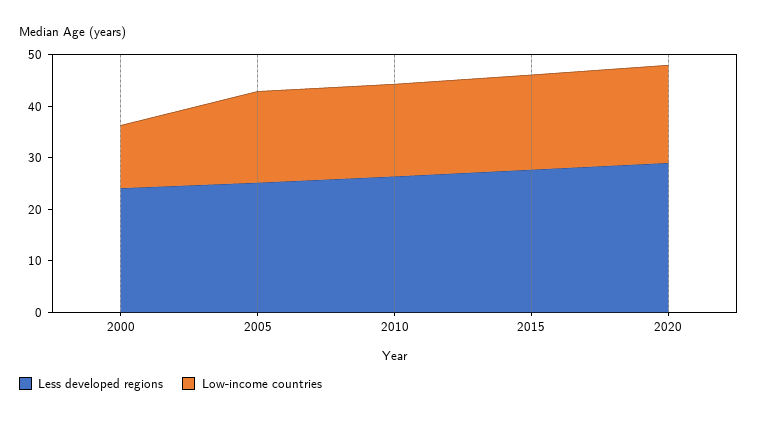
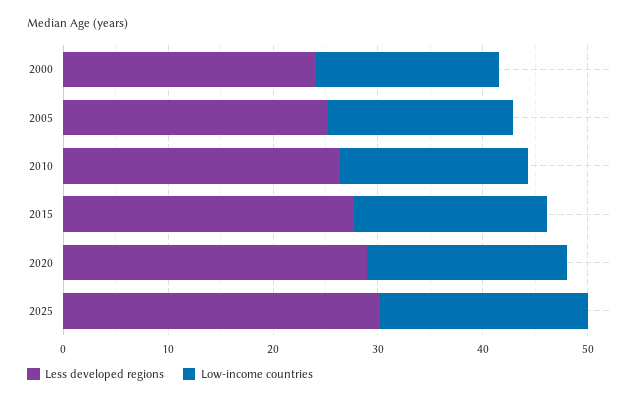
Low-income countries, 2000: 12 -> 18
Less developed regions, 2025: none -> 30
Low-income countries, 2025: none -> 20

